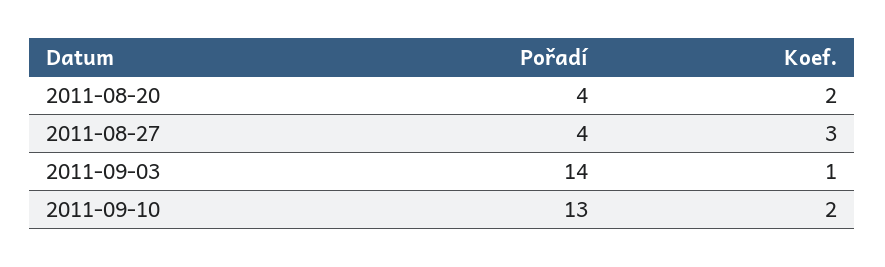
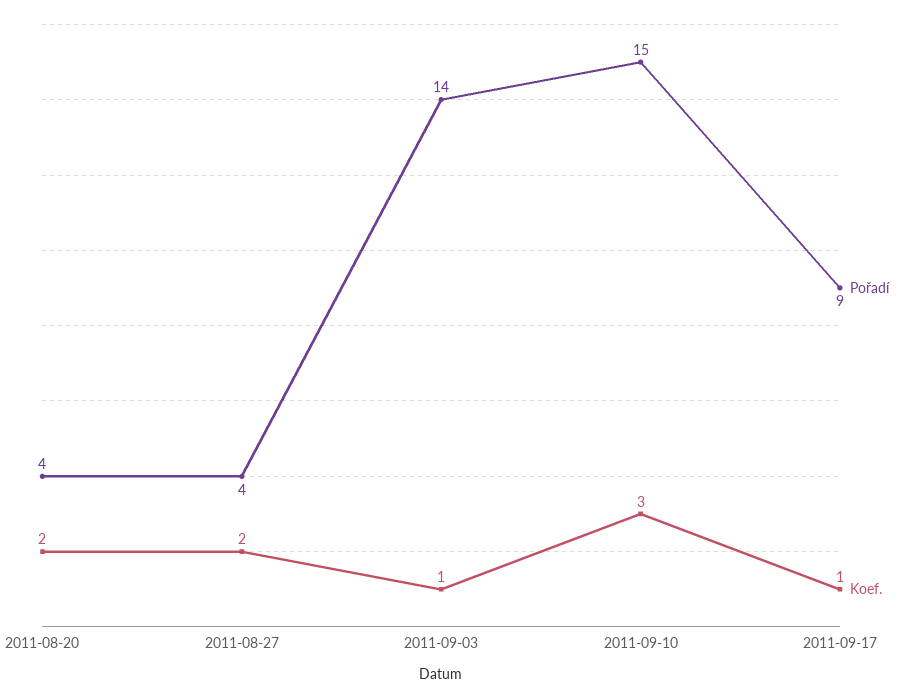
Koef., 2011-08-27: 3 -> 2
Pořadí, 2011-09-10: 13 -> 15
Koef., 2011-09-10: 2 -> 3
Pořadí, 2011-09-17: none -> 9
Koef., 2011-09-17: none -> 1

